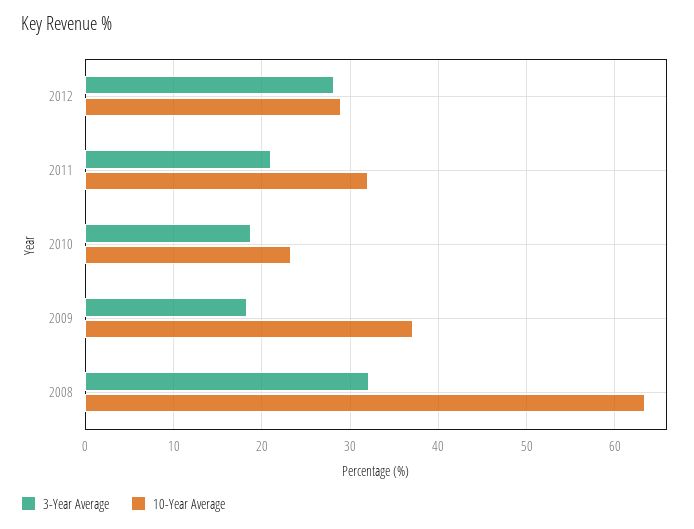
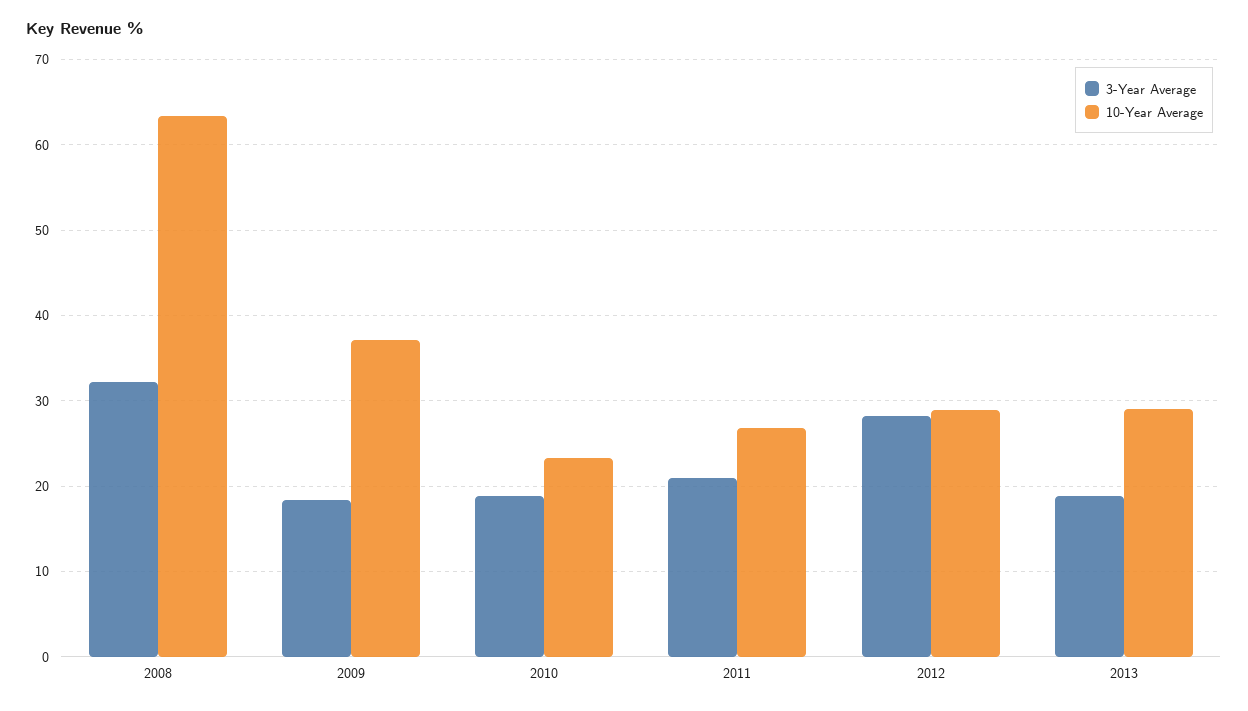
10-Year Average, 2011: 32 -> 27
3-Year Average, 2013: none -> 19
10-Year Average, 2013: none -> 29

